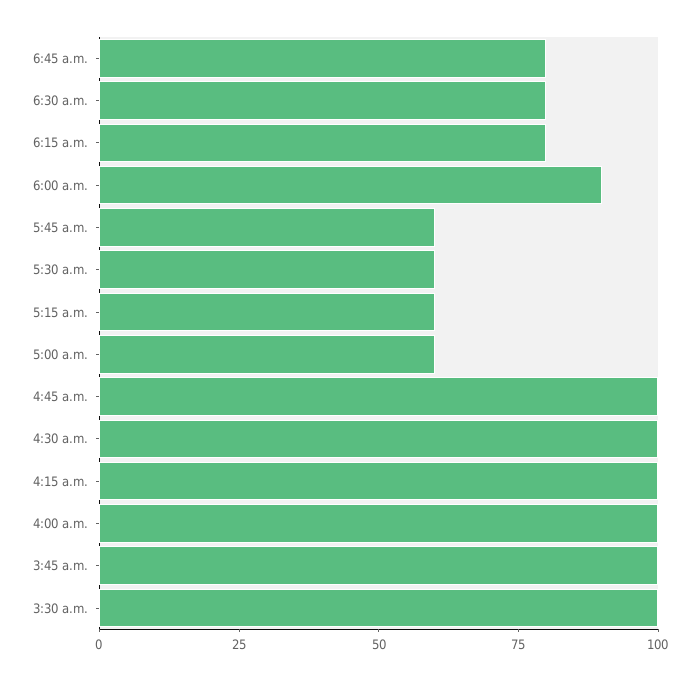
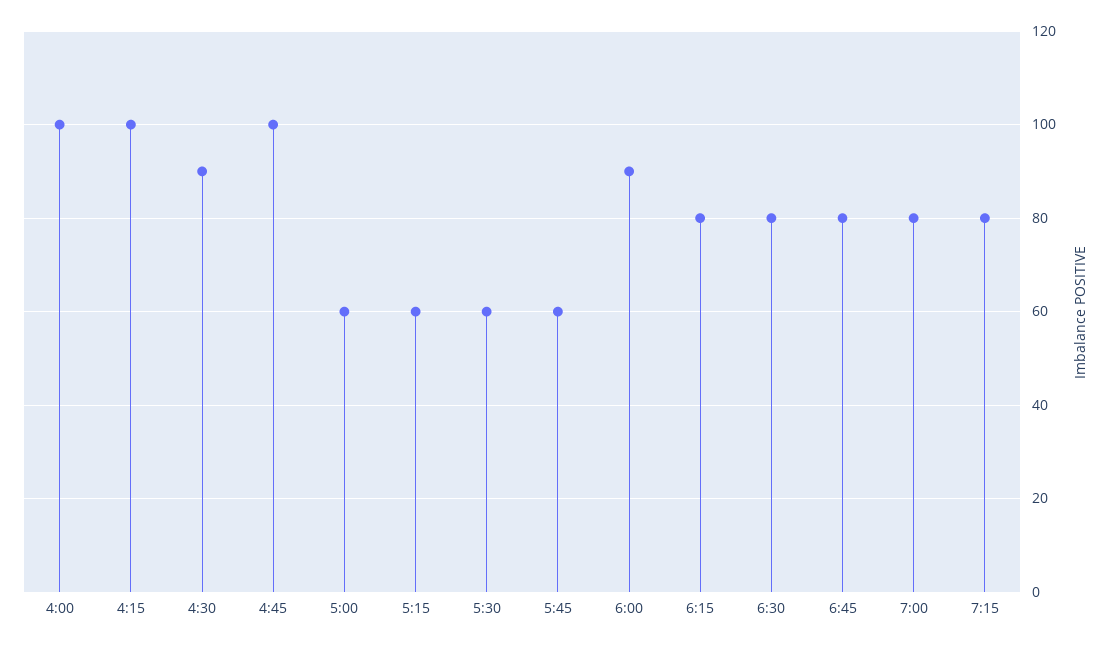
4:30 a.m.: 100 -> 90
3:45 a.m.: 100 -> none
3:30 a.m.: 100 -> none
7:00: none -> 80
7:15: none -> 80

